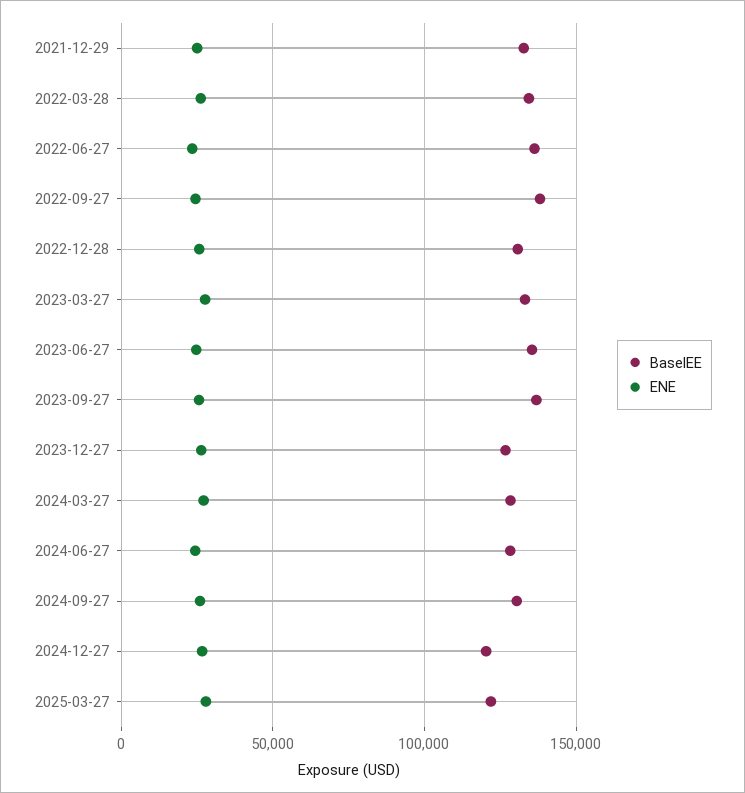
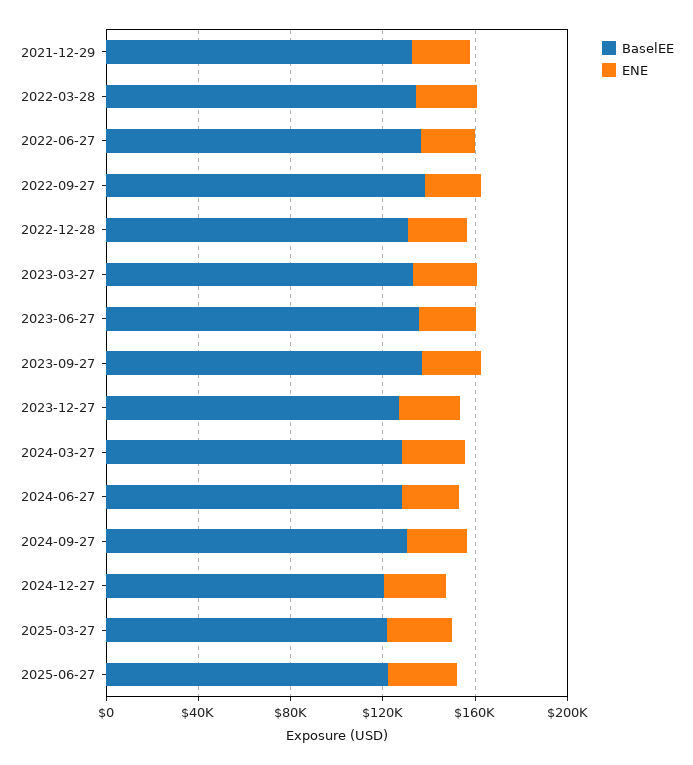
BaselEE, 2025-06-27: none -> 120000
ENE, 2025-06-27: none -> 30000

